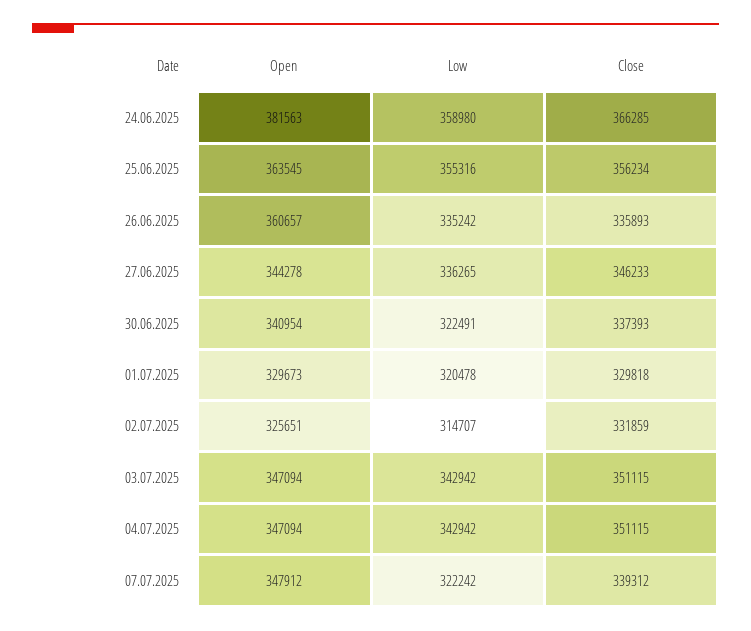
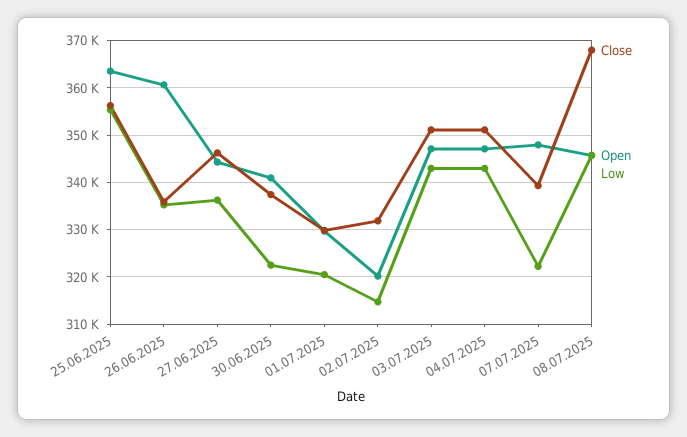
Open, 24.06.2025: 381563 -> none
Low, 24.06.2025: 358980 -> none
Close, 24.06.2025: 366285 -> none
Open, 02.07.2025: 325651 -> 320000
Close, 08.07.2025: none -> 368000
Open, 08.07.2025: none -> 346000
Low, 08.07.2025: none -> 346000

